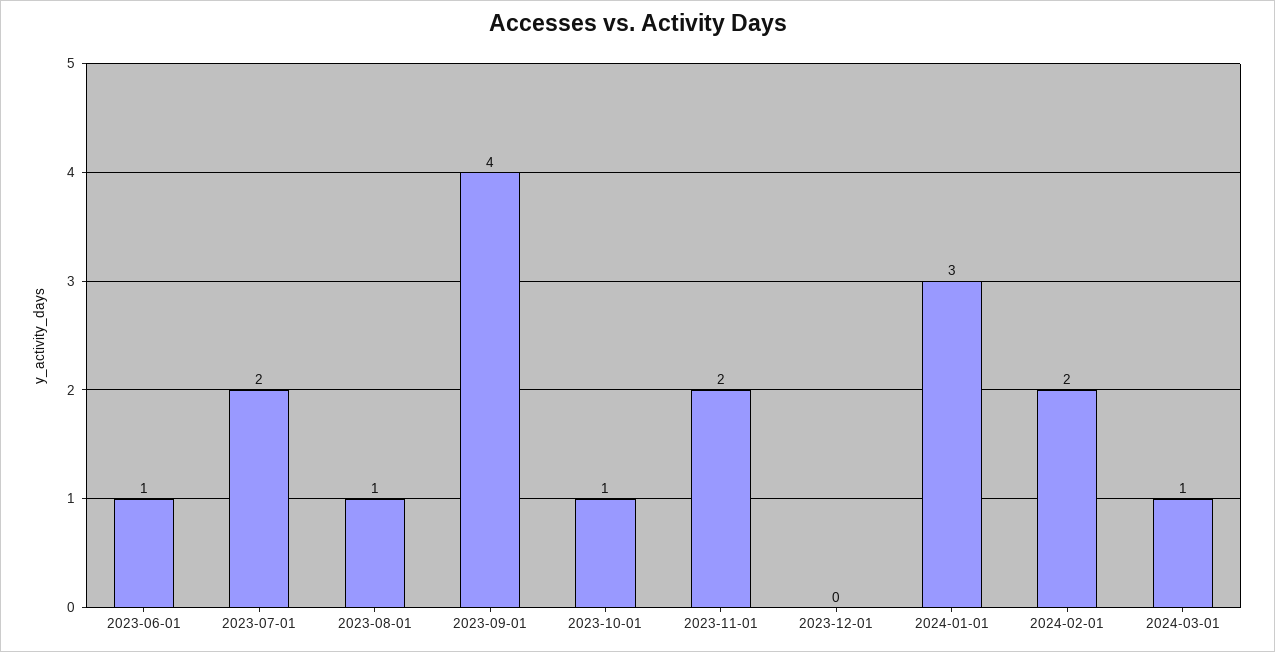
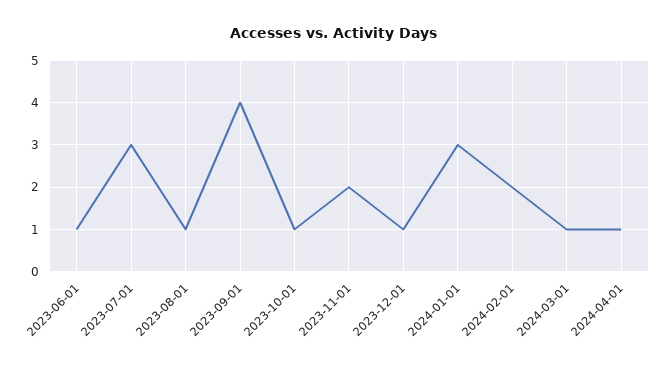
2023-07-01: 2 -> 3
2023-12-01: 0 -> 1
2024-04-01: none -> 1

